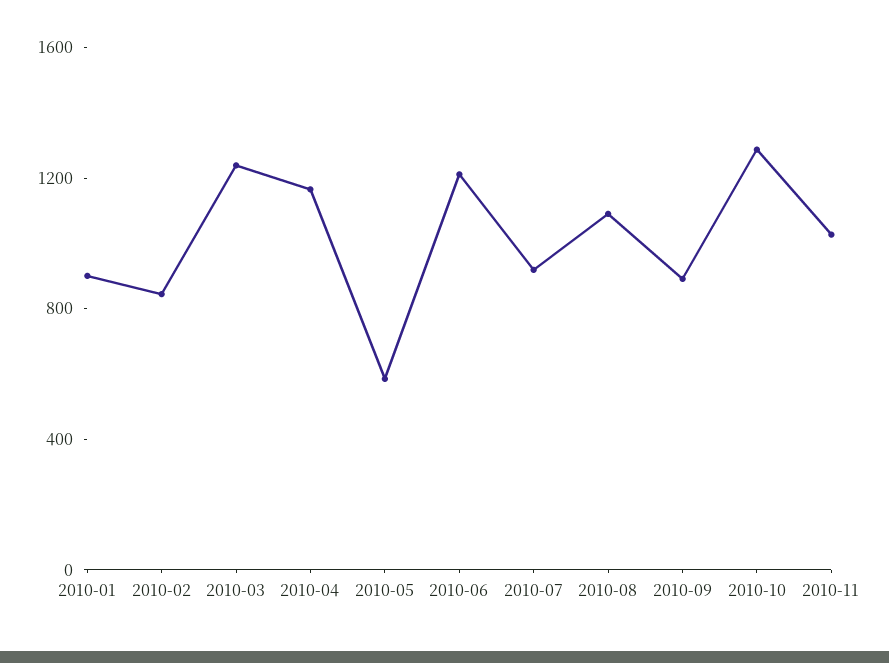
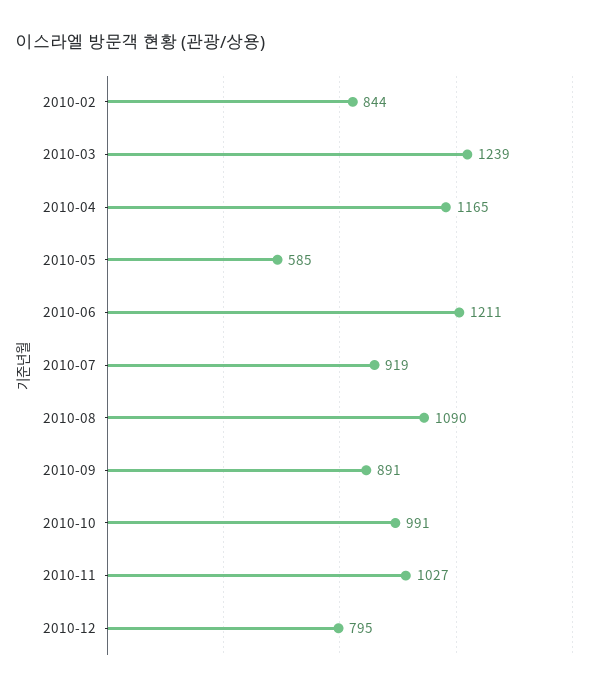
2010-01: 900 -> none
2010-10: 1300 -> 991
2010-12: none -> 795

